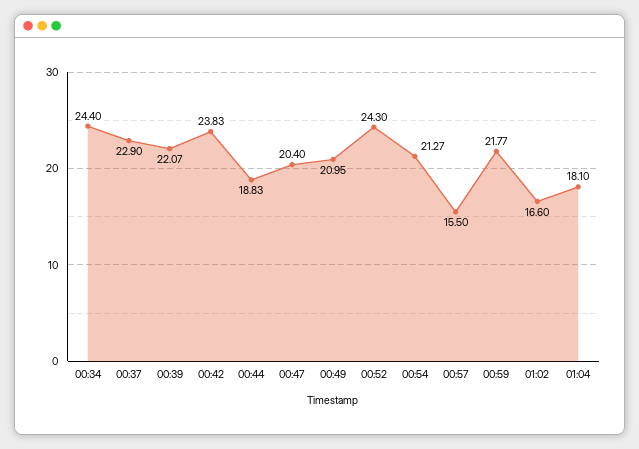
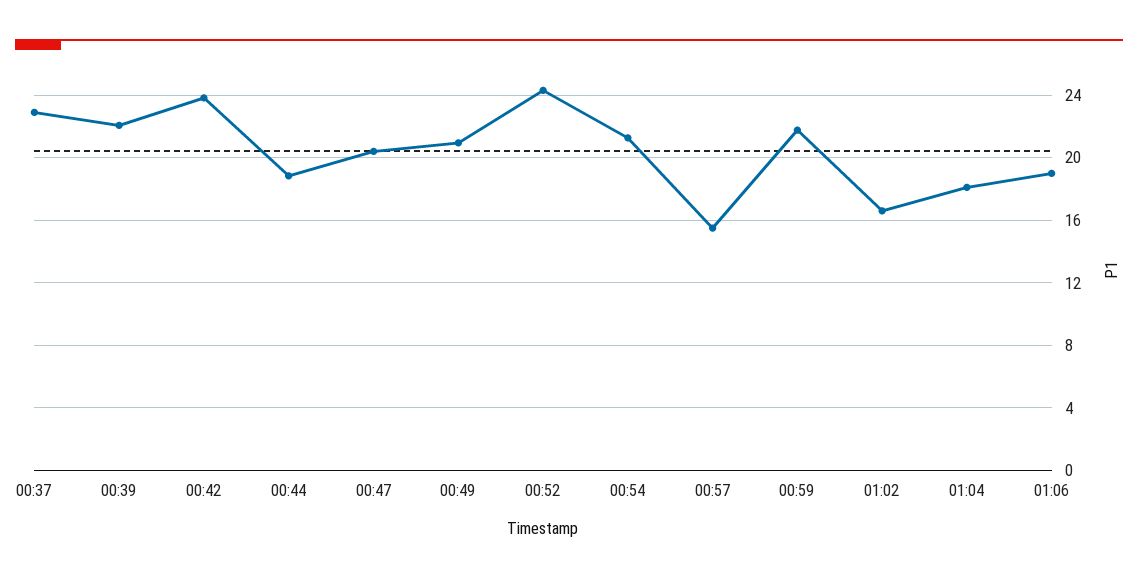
00:34: 24.4 -> none
01:06: none -> 19

